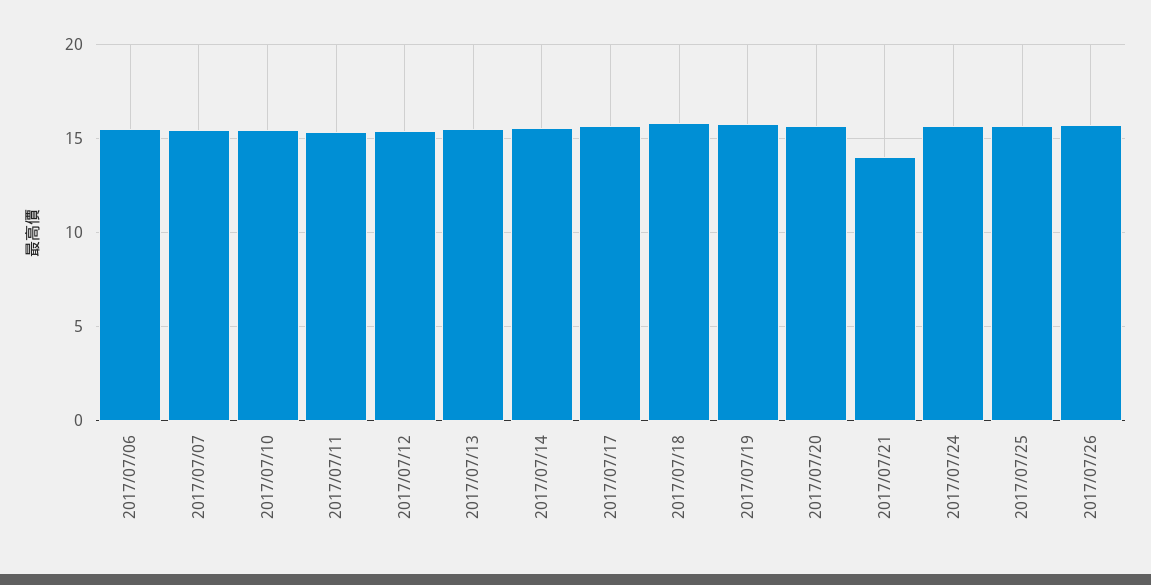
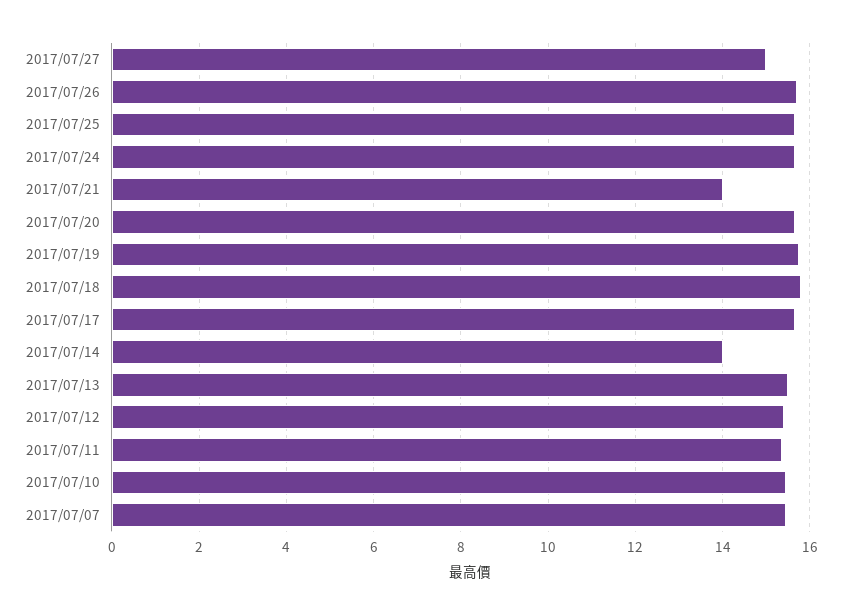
2017/07/06: 15.5 -> none
2017/07/14: 15.5 -> 14
2017/07/27: none -> 15

